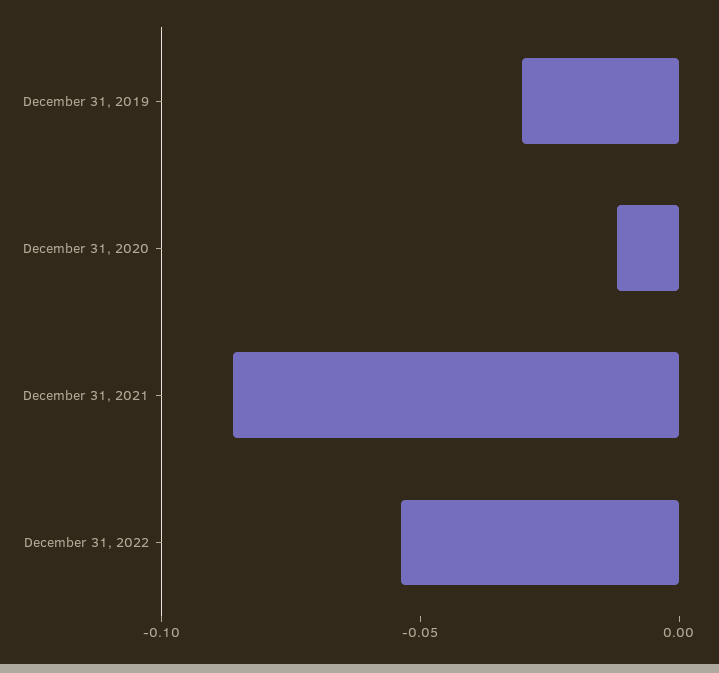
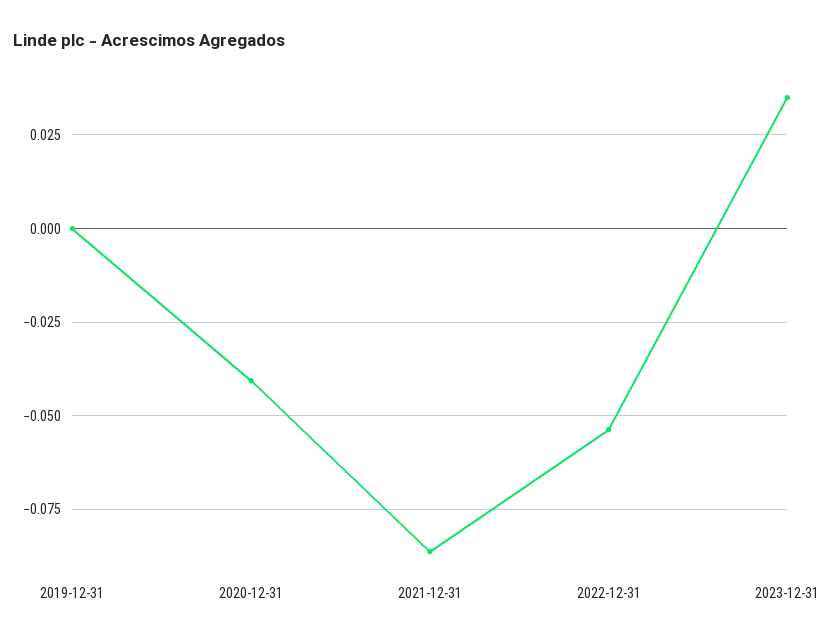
December 31, 2019: -0.03 -> 0
December 31, 2020: -0.01 -> -0.04
2023-12-31: none -> 0.035

